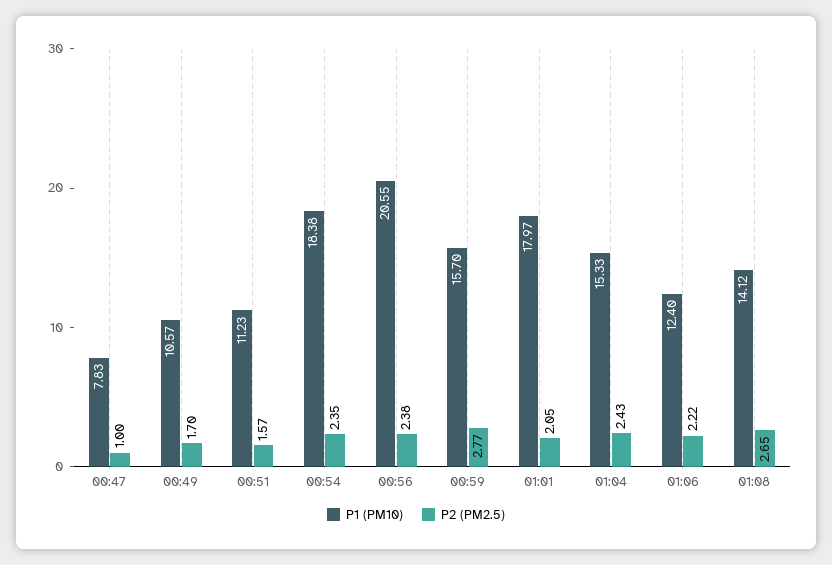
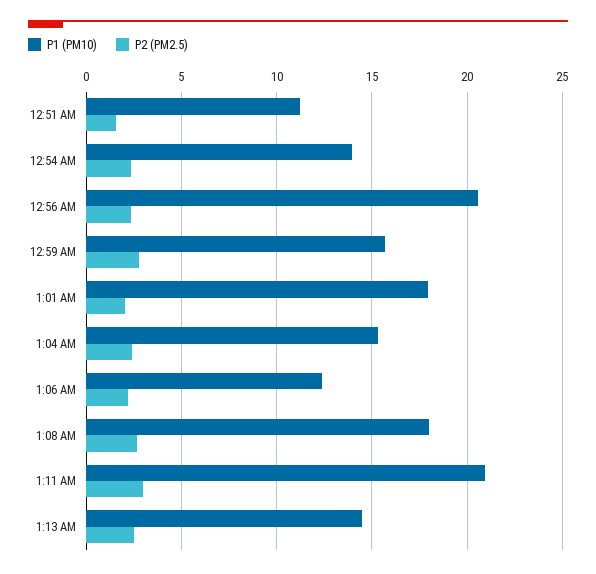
P1 (PM10), 00:47: 7.83 -> none
P2 (PM2.5), 00:47: 1 -> none
P1 (PM10), 00:49: 10.57 -> none
P2 (PM2.5), 00:49: 1.7 -> none
P1 (PM10), 00:54: 18.38 -> 14
P1 (PM10), 01:08: 14.12 -> 18
P1 (PM10), 1:11 AM: none -> 21
P2 (PM2.5), 1:11 AM: none -> 3
P1 (PM10), 1:13 AM: none -> 14.5
P2 (PM2.5), 1:13 AM: none -> 2.5

